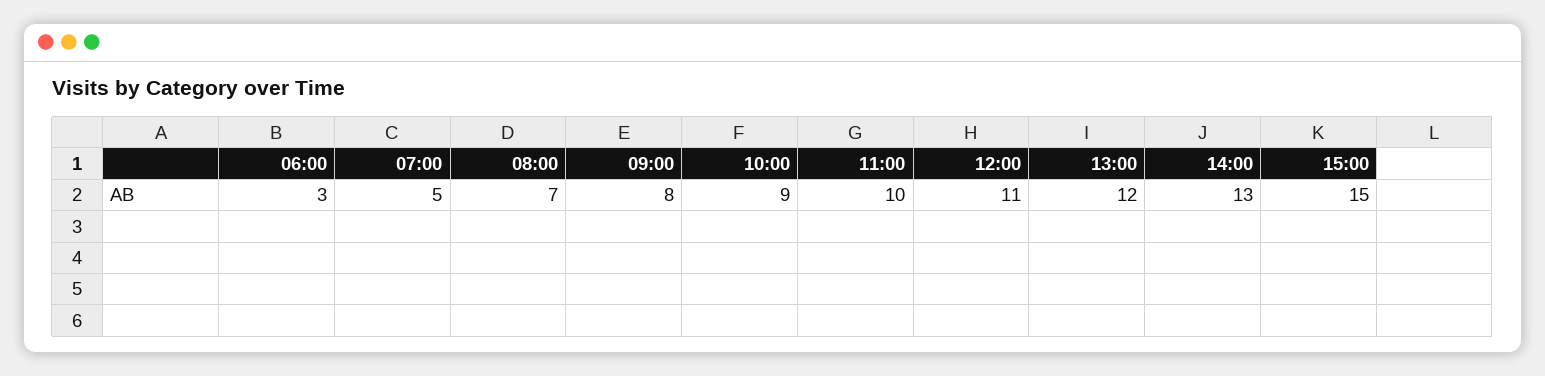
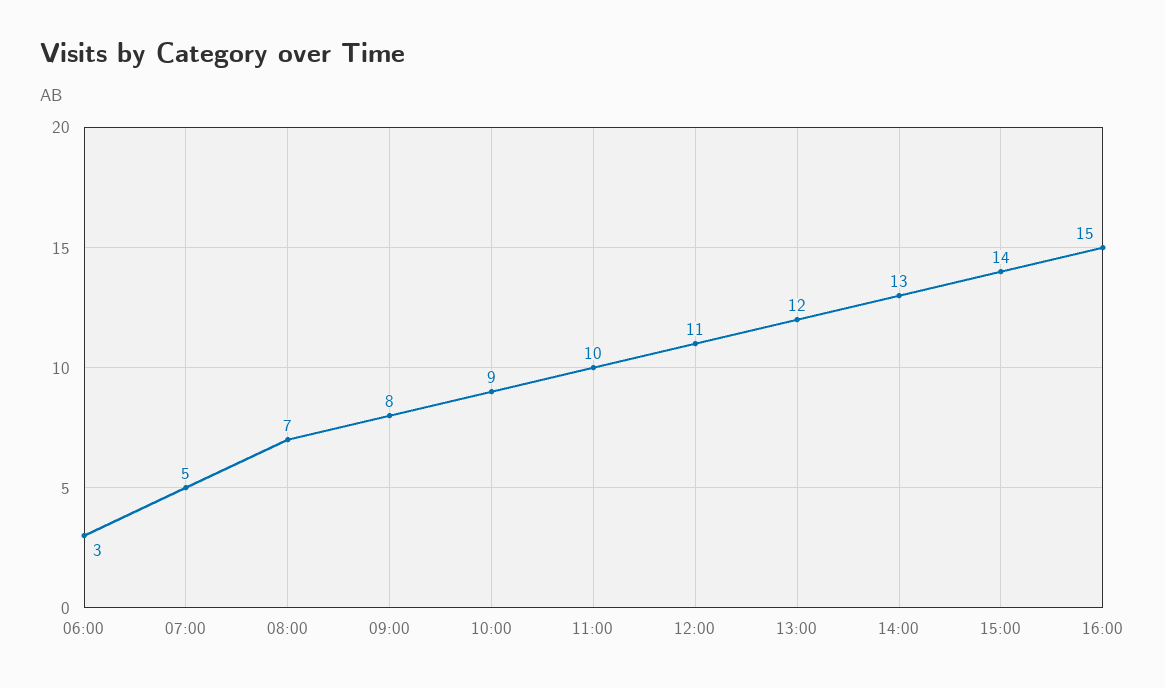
15:00: 15 -> 14
16:00: none -> 15

